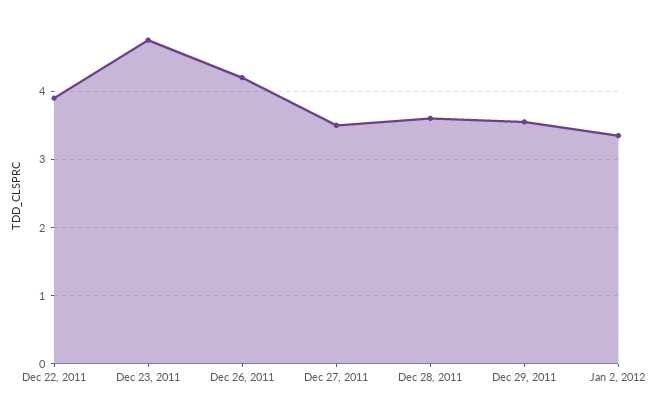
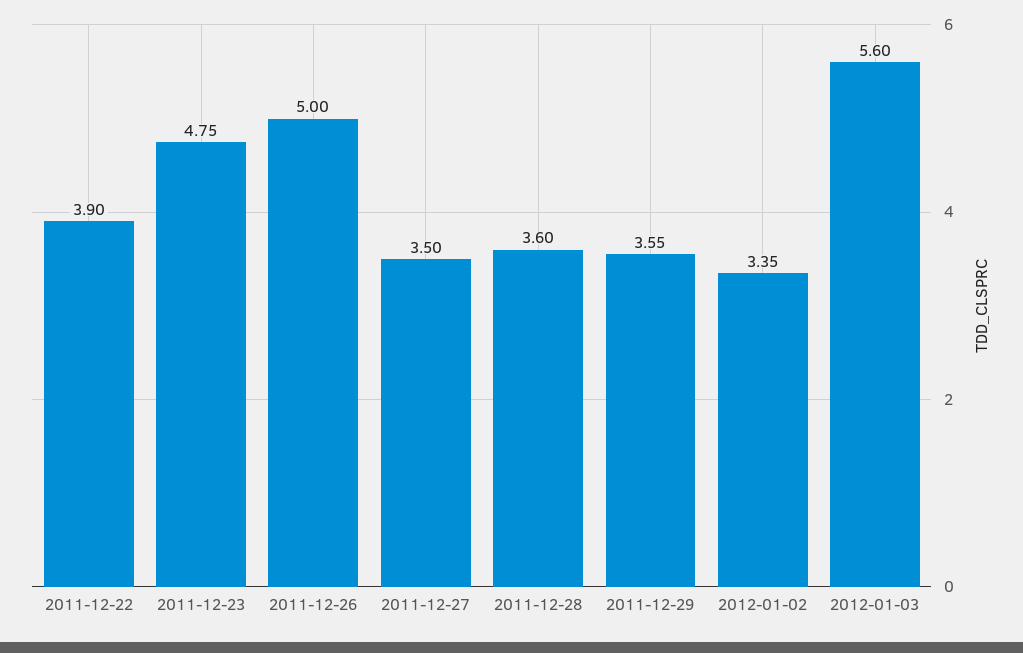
Dec 26, 2011: 4.2 -> 5
2012-01-03: none -> 5.6

